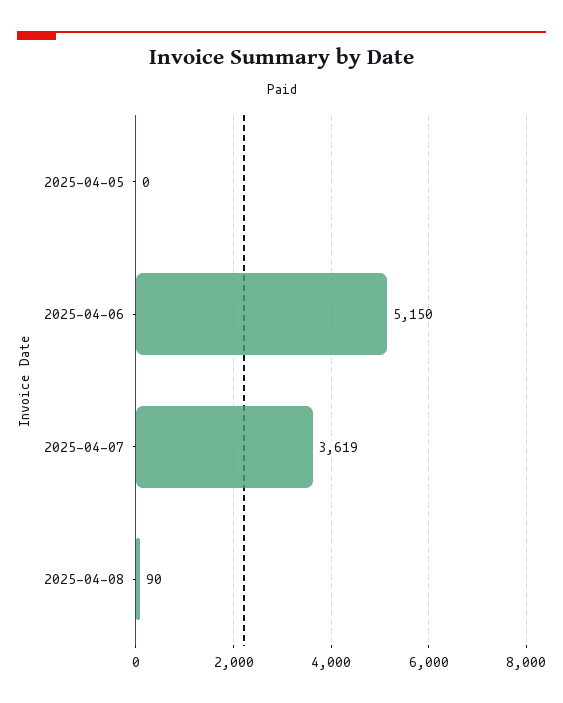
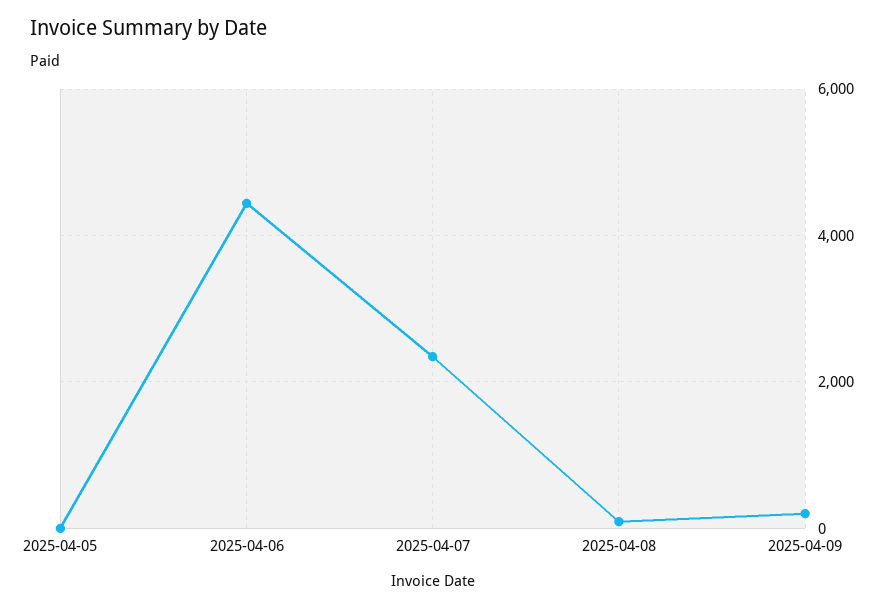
2025-04-06: 5150 -> 4400
2025-04-07: 3619 -> 2400
2025-04-09: none -> 200

